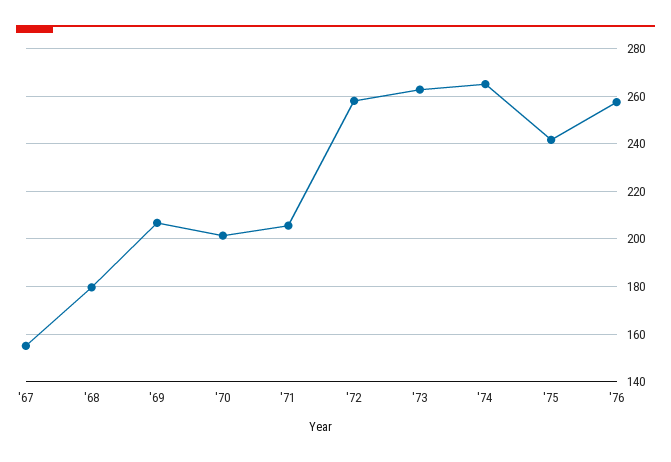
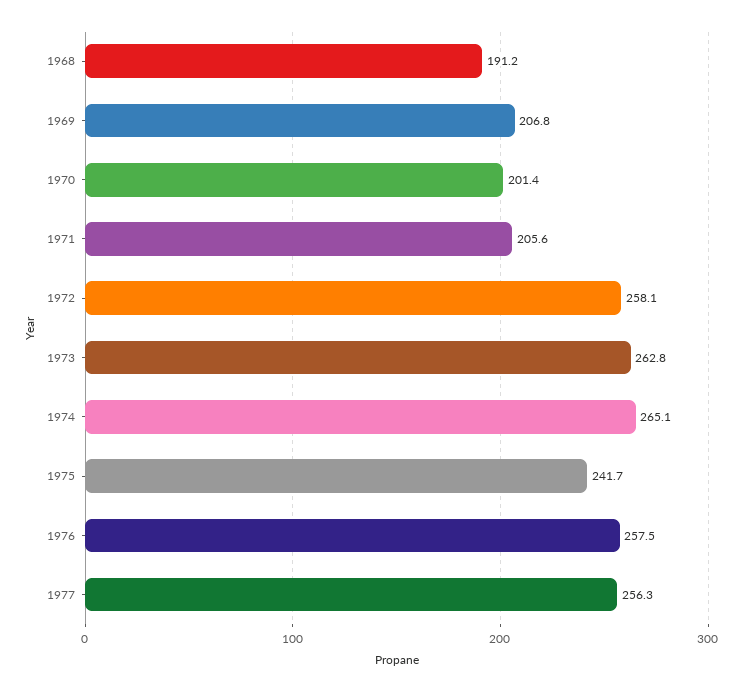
'67: 155 -> none
'68: 180 -> 191.2
1977: none -> 256.3

